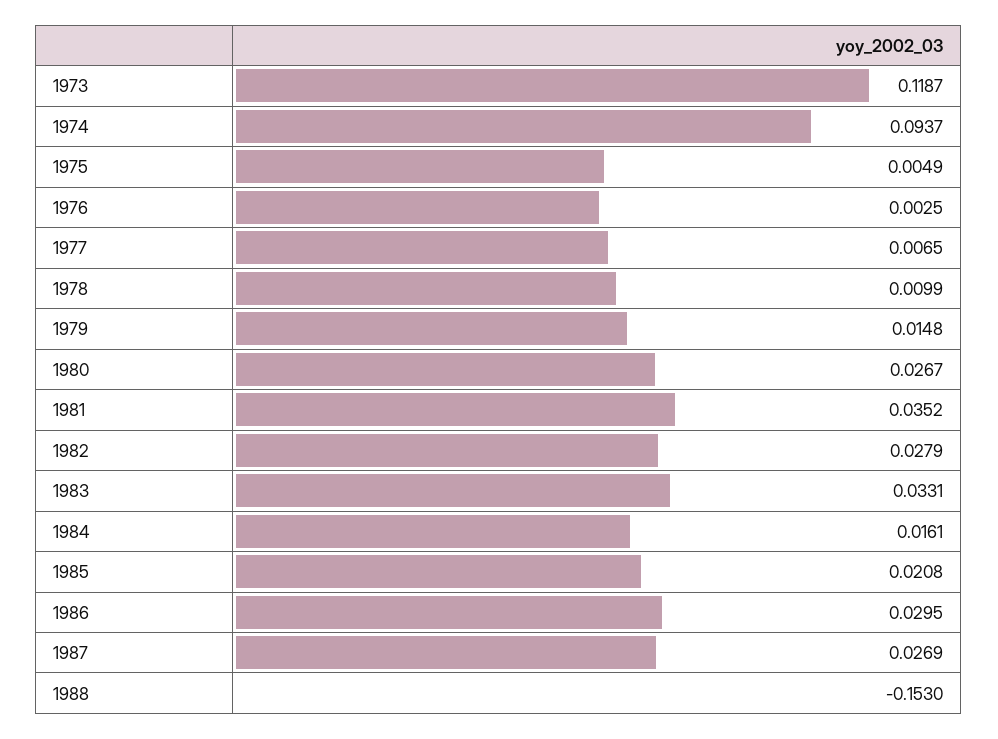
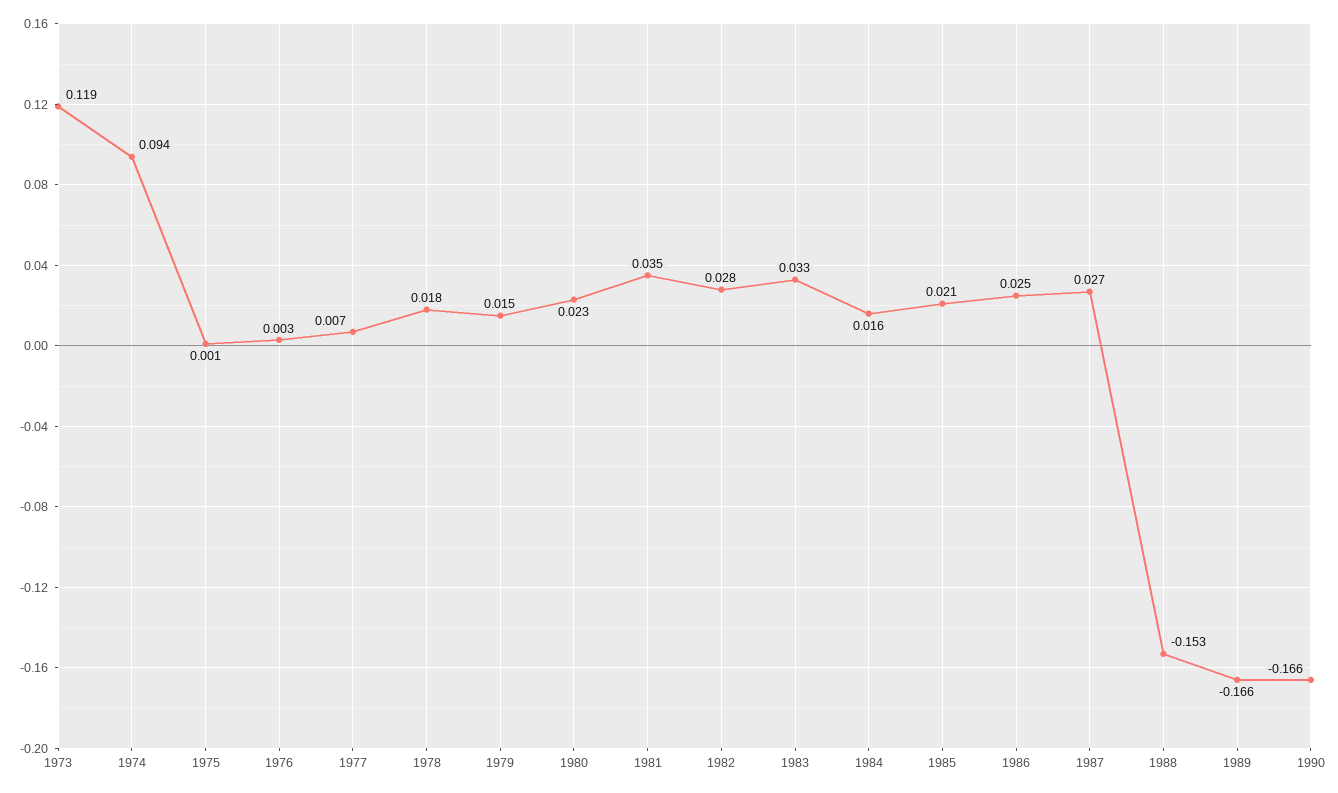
1975: 0.0049 -> 0.001
1978: 0.0099 -> 0.018
1980: 0.0267 -> 0.023
1986: 0.0295 -> 0.025
1989: none -> -0.166
1990: none -> -0.166

